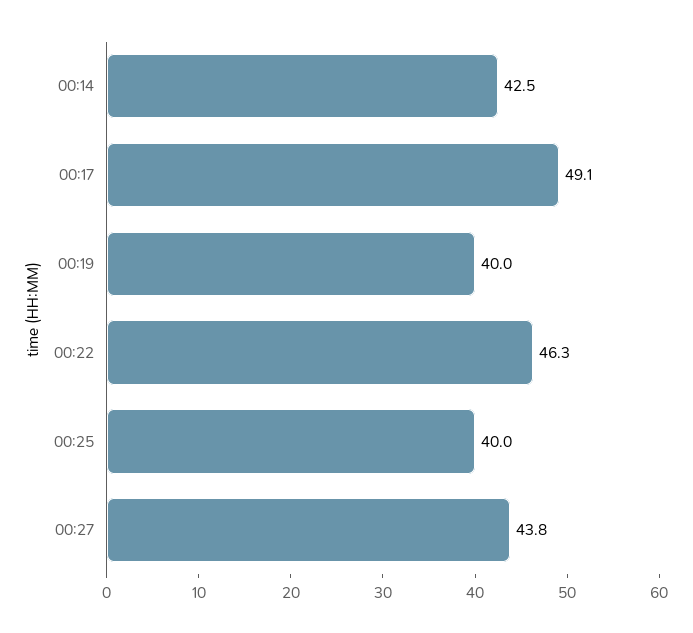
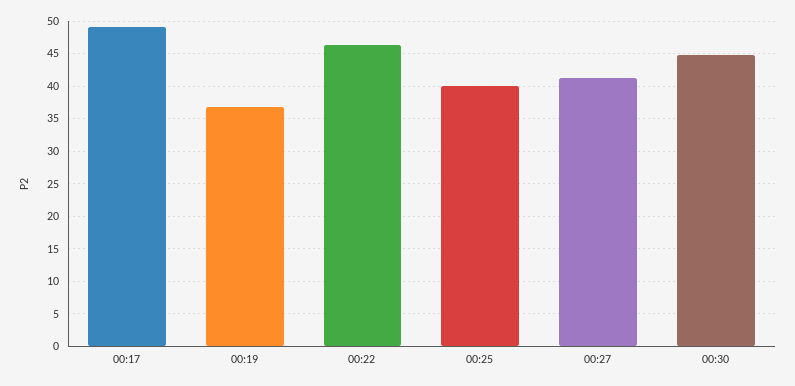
00:14: 42.5 -> none
00:19: 40 -> 37
00:27: 43.8 -> 41
00:30: none -> 45

